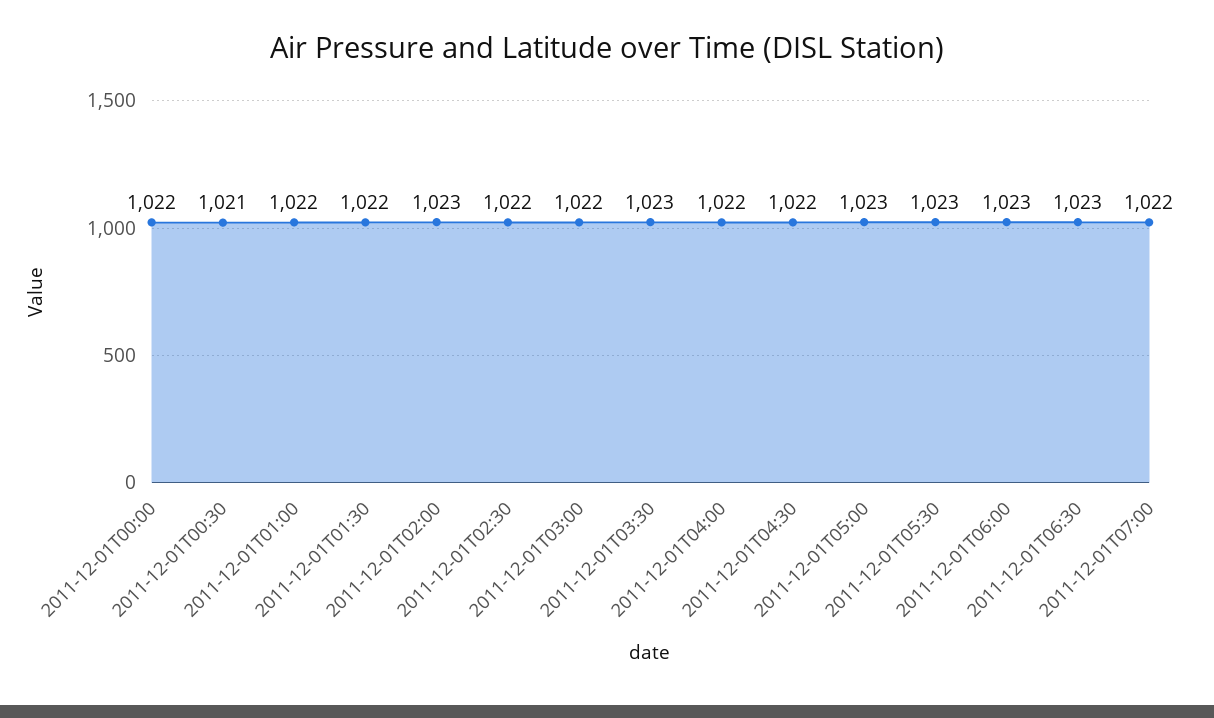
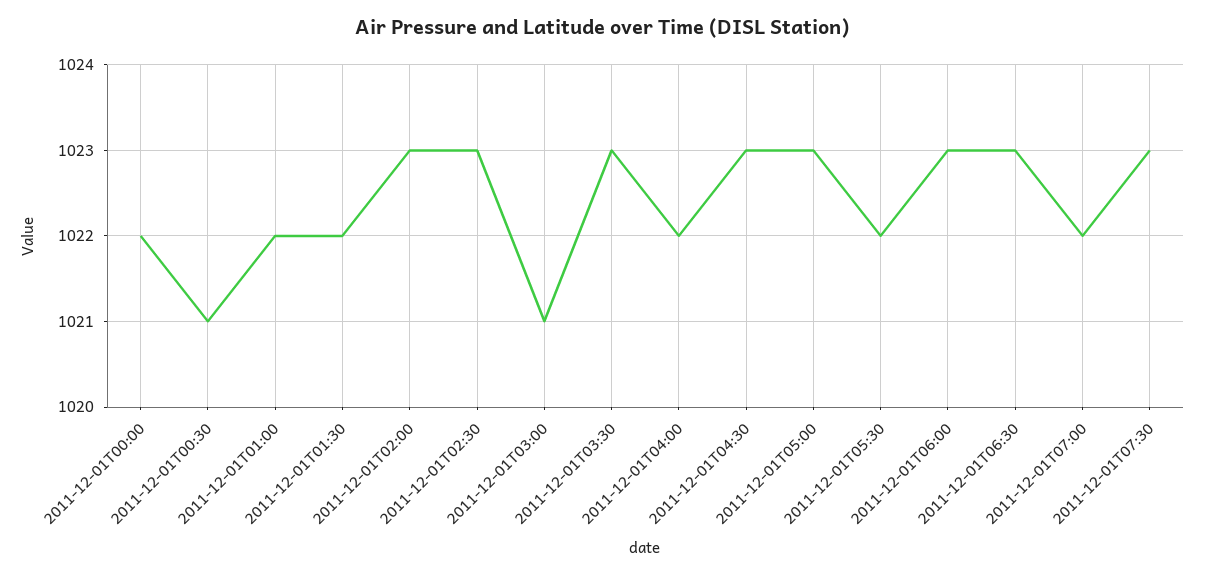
2011-12-01T02:30: 1022 -> 1023
2011-12-01T03:00: 1022 -> 1021
2011-12-01T04:30: 1022 -> 1023
2011-12-01T05:30: 1023 -> 1022
2011-12-01T07:30: none -> 1023

